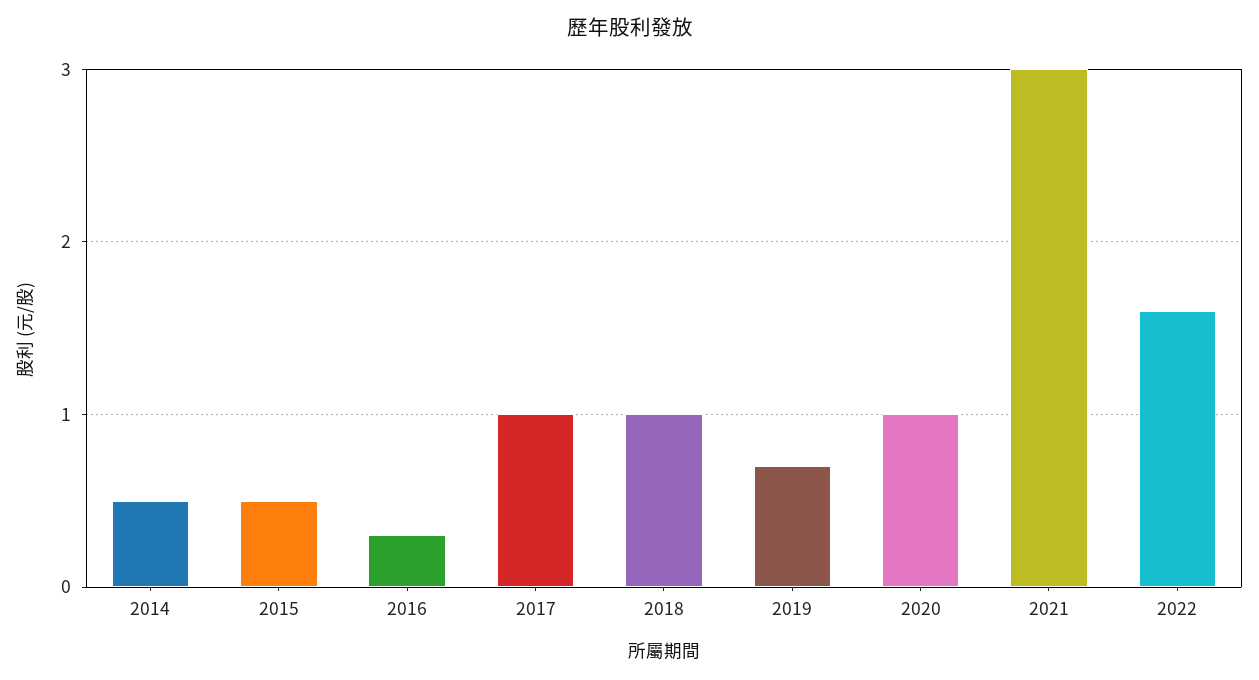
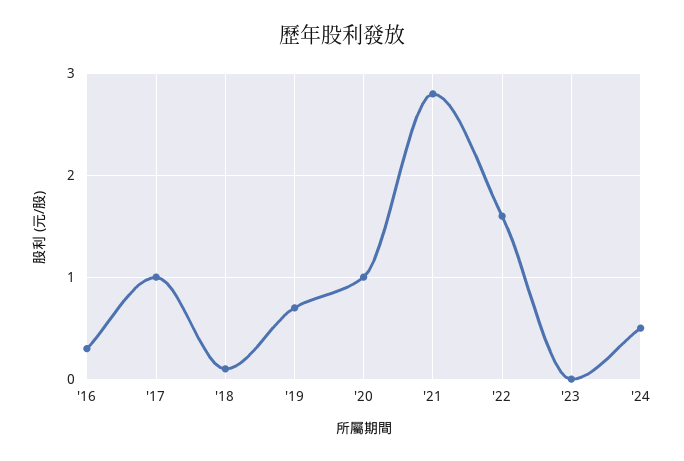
2014: 0.5 -> none
2015: 0.5 -> none
2018: 1 -> 0.1
2021: 3 -> 2.8
'23: none -> 0
'24: none -> 0.5

